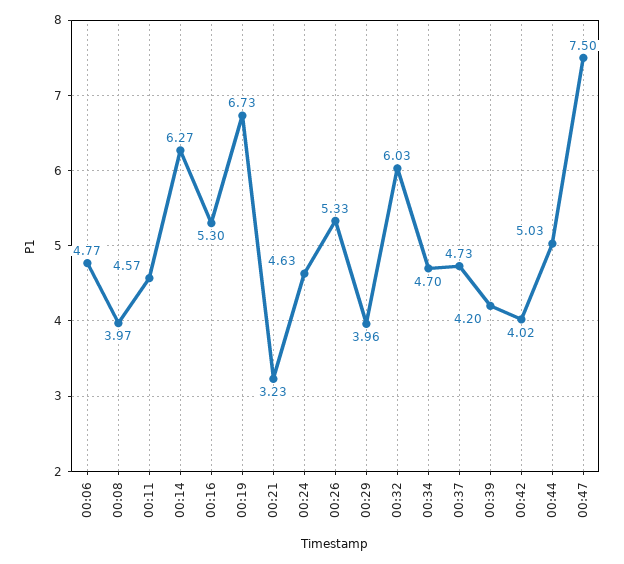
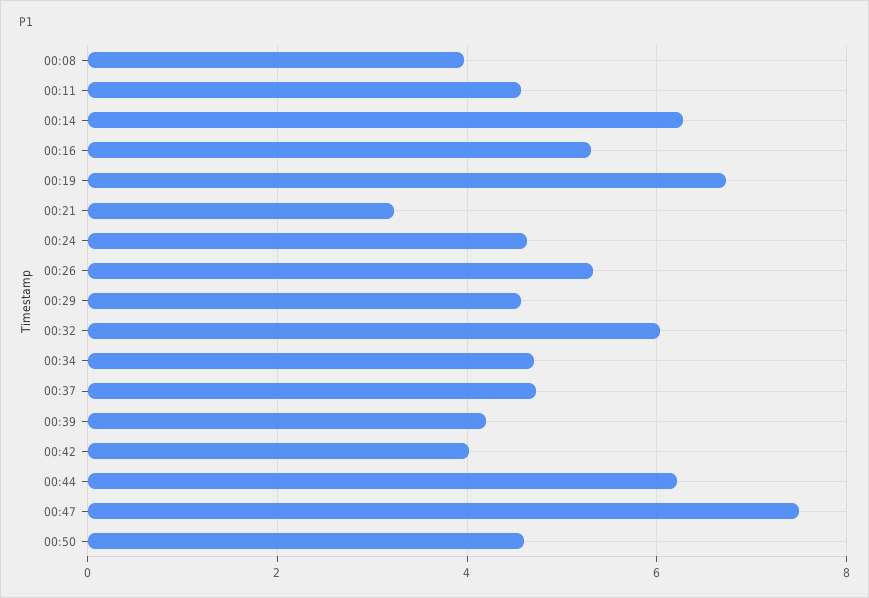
00:06: 4.77 -> none
00:29: 3.96 -> 4.6
00:44: 5.03 -> 6.2
00:50: none -> 4.6

